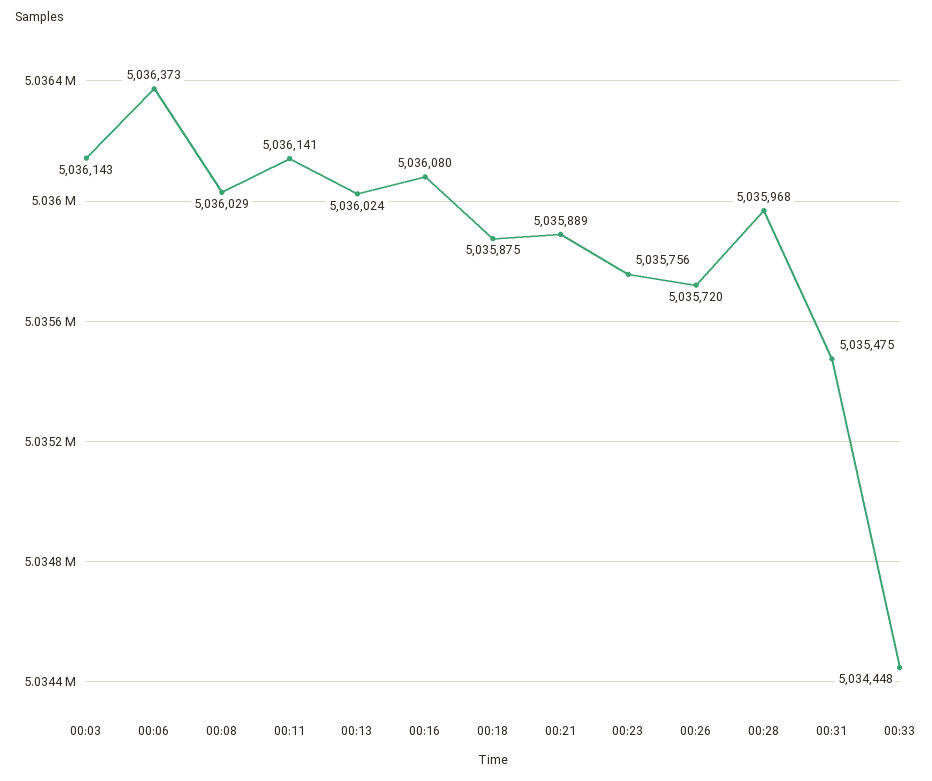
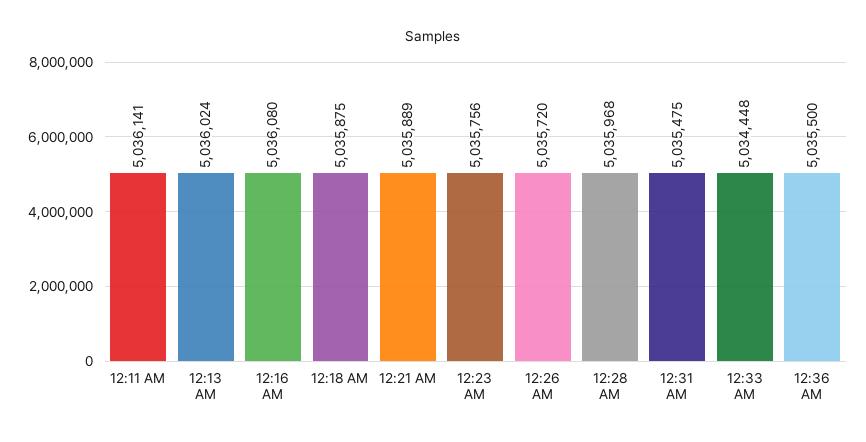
00:03: 5036143 -> none
00:06: 5036373 -> none
00:08: 5036029 -> none
12:36 AM: none -> 5035500

